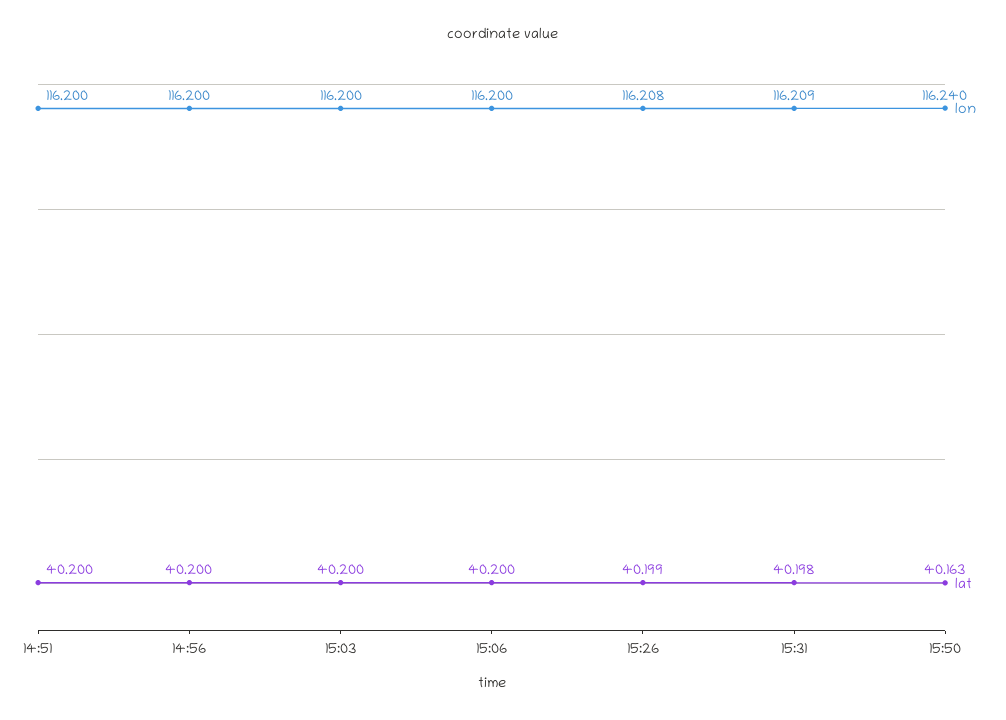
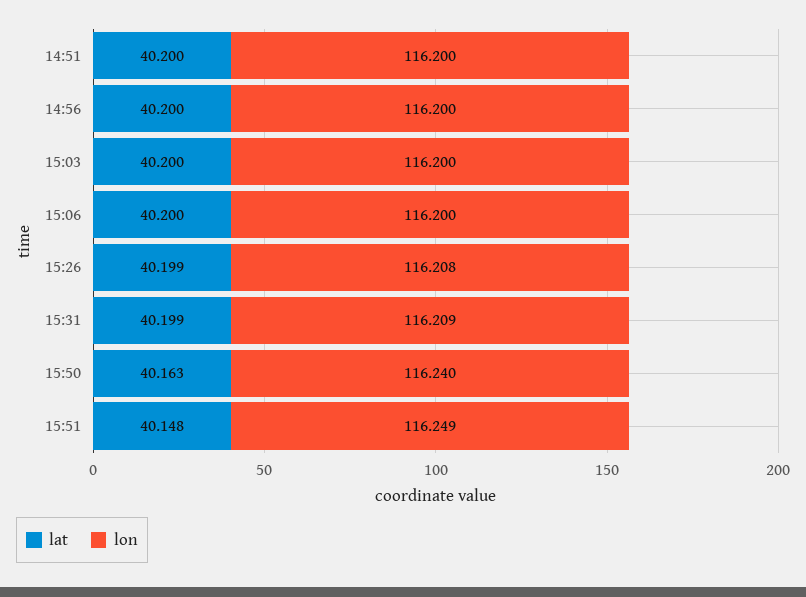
lat, 15:31: 40.198 -> 40.199
lat, 15:51: none -> 40.148
lon, 15:51: none -> 116.249

